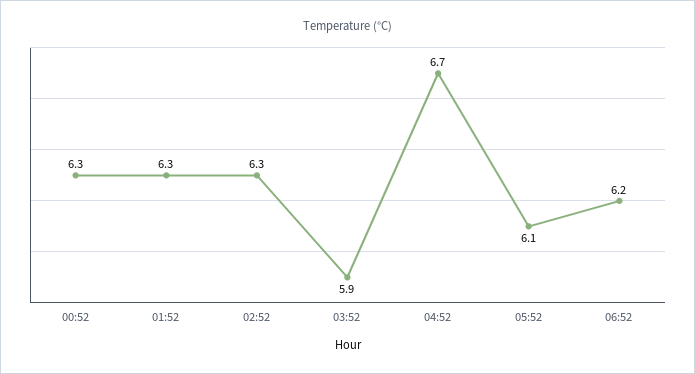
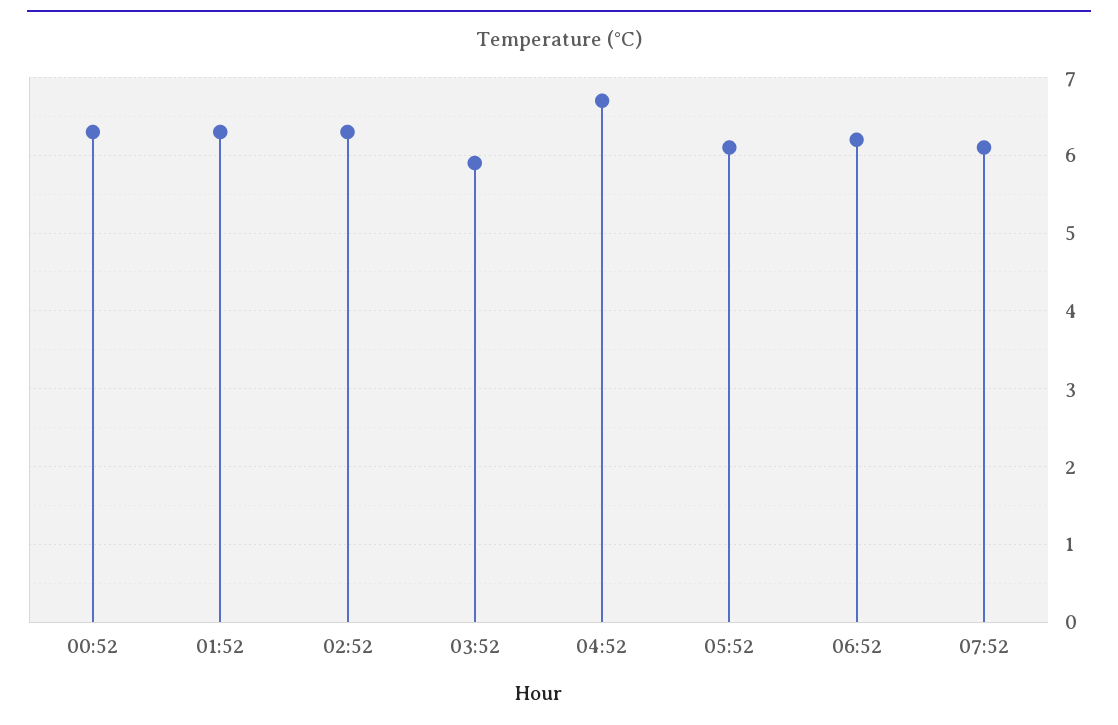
07:52: none -> 6.1

